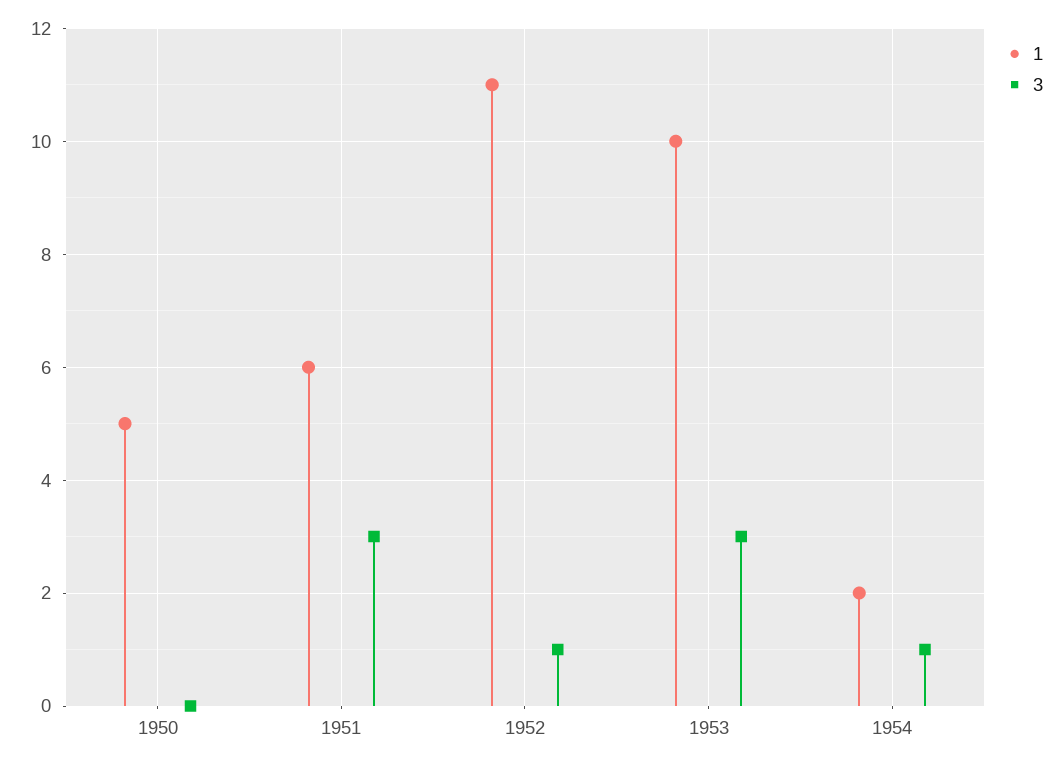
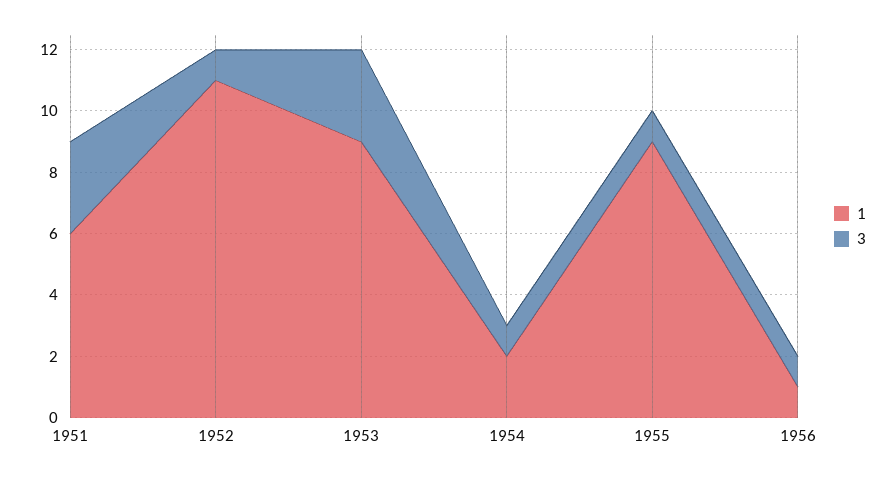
1, 1950: 5 -> none
3, 1950: 0 -> none
1, 1953: 10 -> 9
1, 1955: none -> 9
3, 1955: none -> 1
1, 1956: none -> 1
3, 1956: none -> 1

